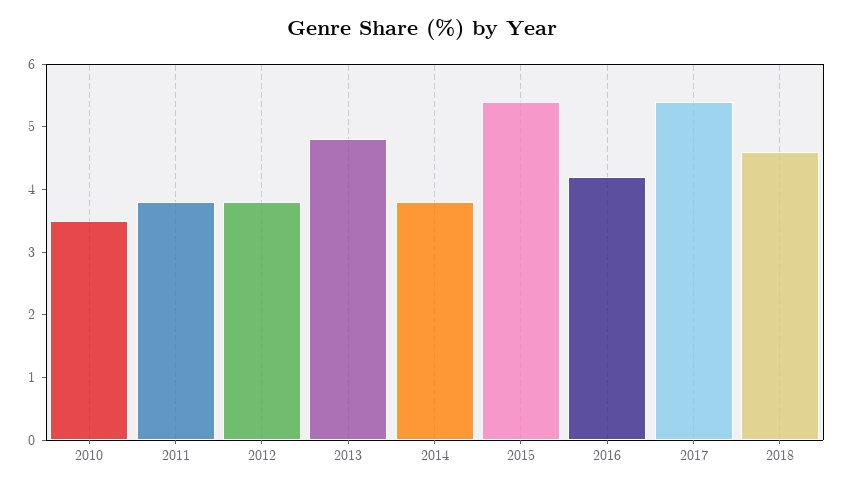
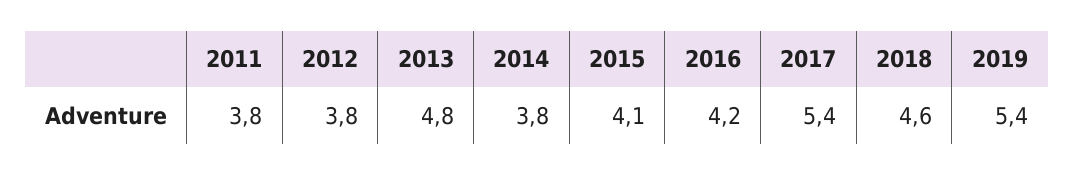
2010: 3.5 -> none
2015: 5.5 -> 4.1
2019: none -> 5.4

